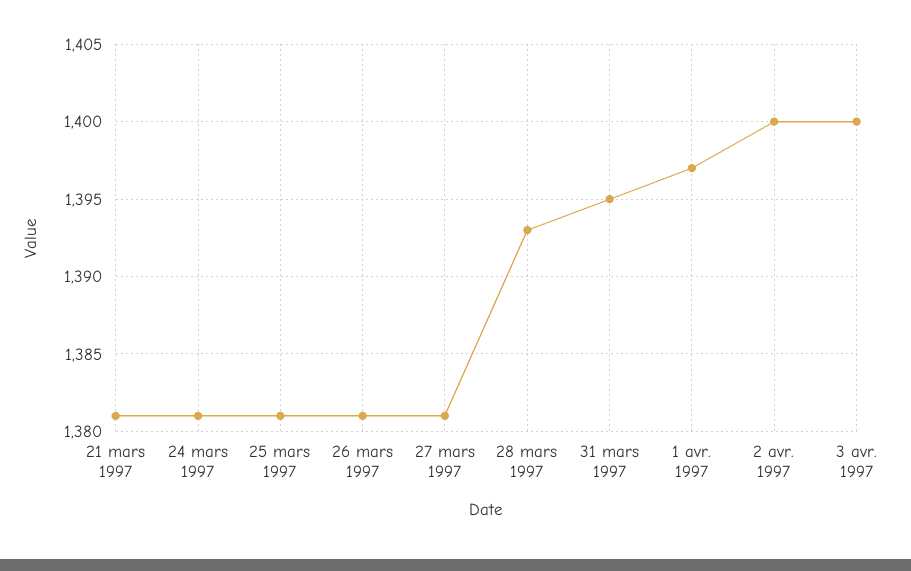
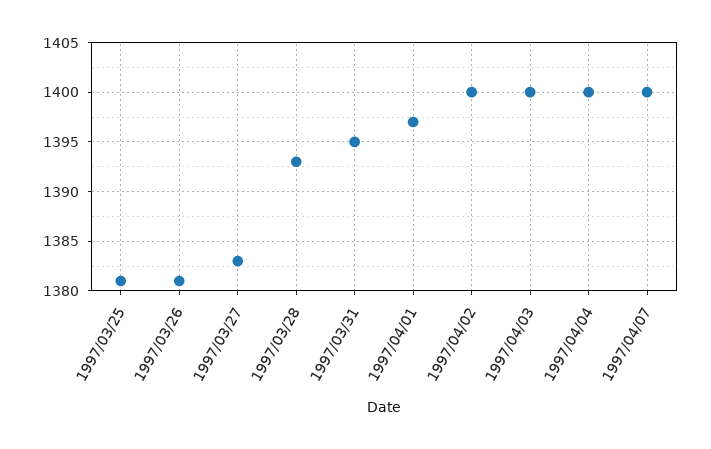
21 mars 1997: 1381 -> none
24 mars 1997: 1381 -> none
27 mars 1997: 1381 -> 1383
1997/04/04: none -> 1400
1997/04/07: none -> 1400

